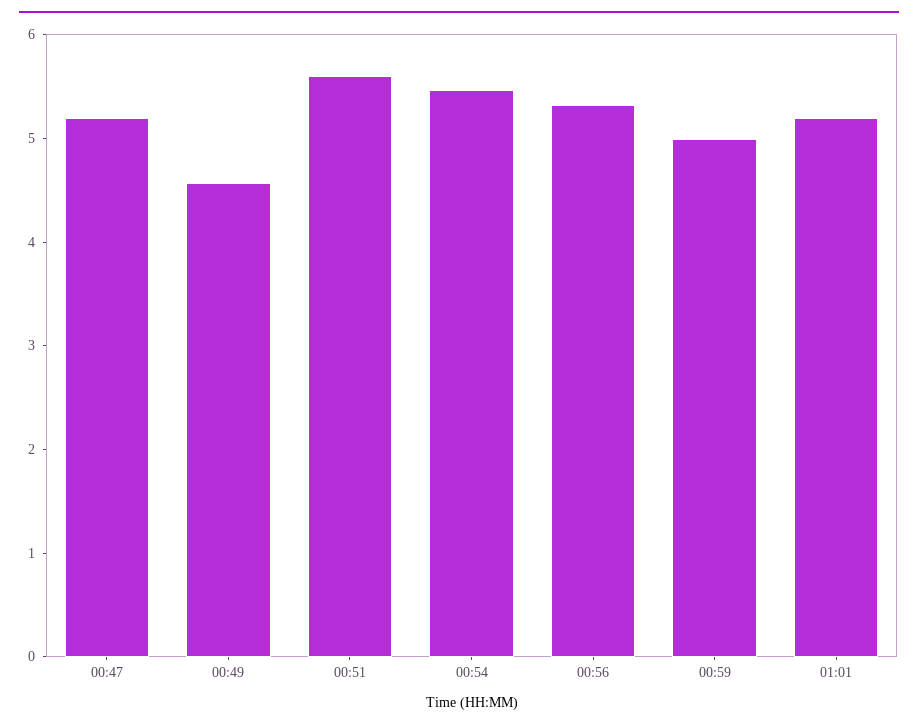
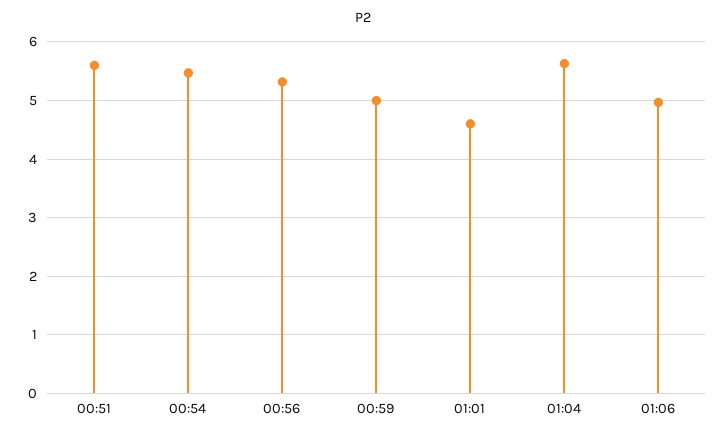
00:47: 5.2 -> none
00:49: 4.6 -> none
01:01: 5.2 -> 4.6
01:04: none -> 5.6
01:06: none -> 5

